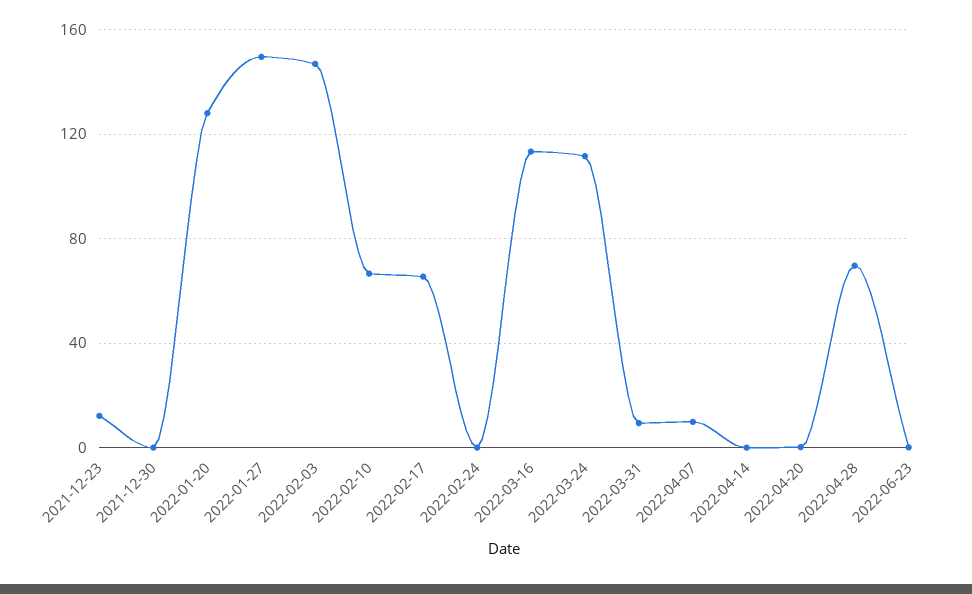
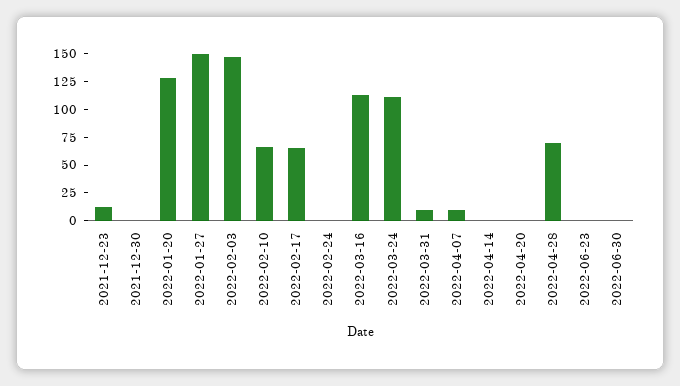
2022-06-30: none -> 0

